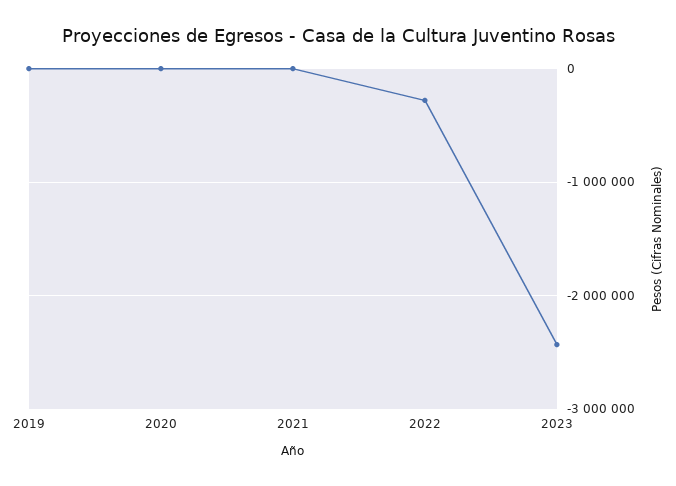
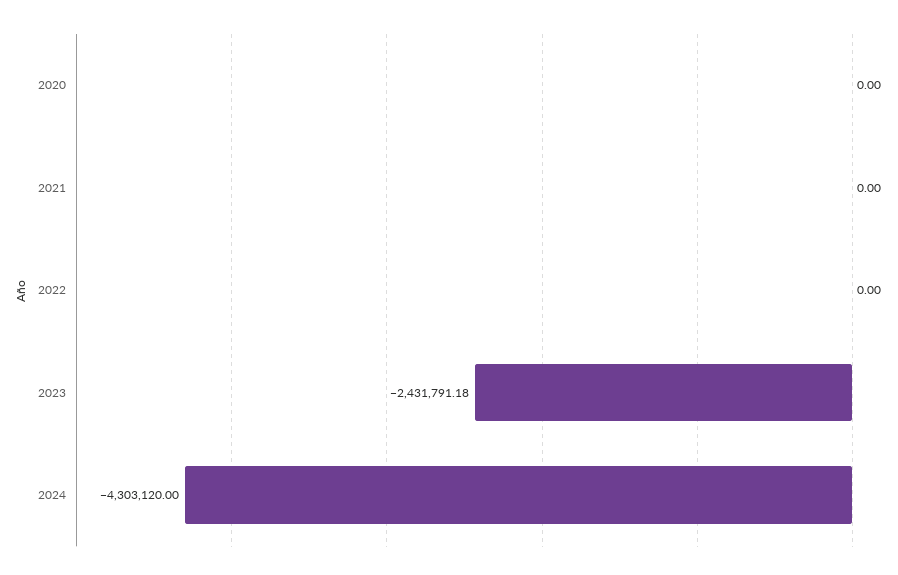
2019: 0 -> none
2022: -300000 -> 0
2024: none -> -4303120

